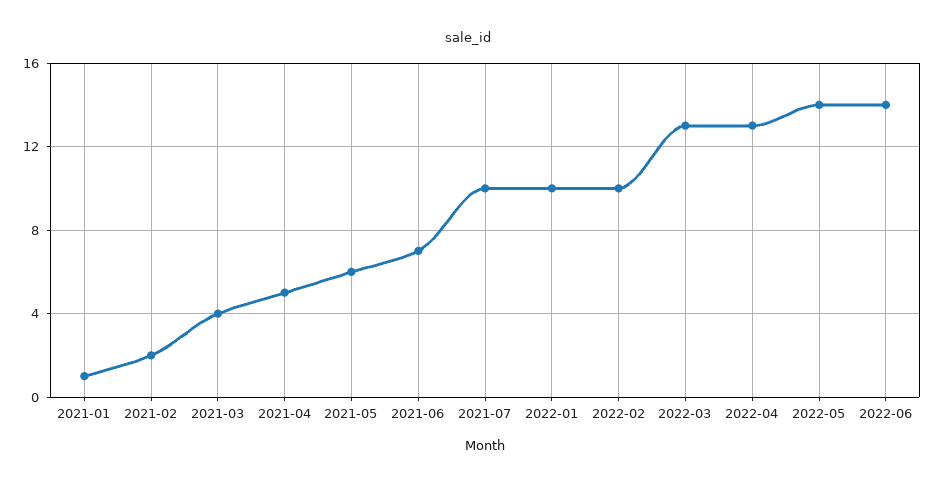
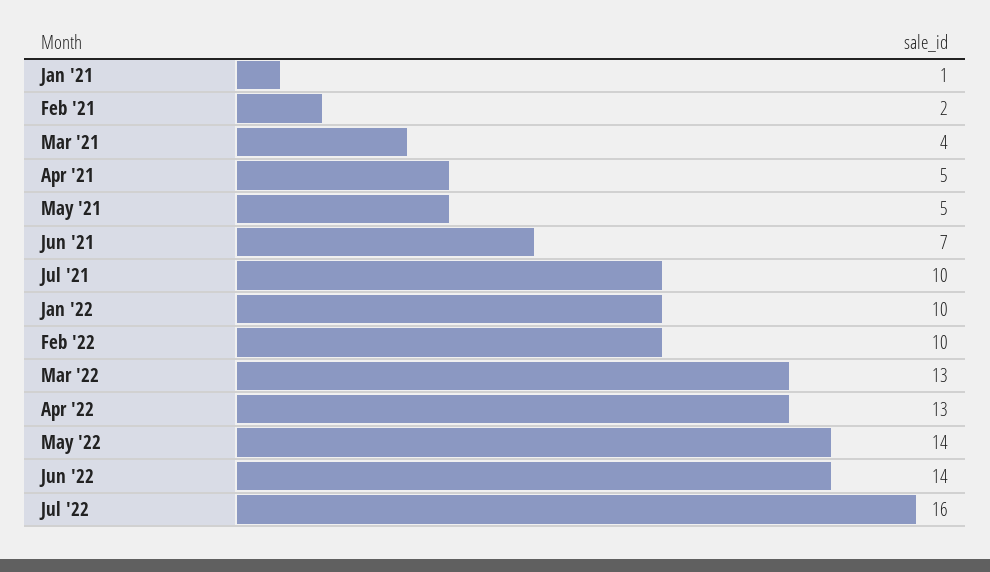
2021-05: 6 -> 5
Jul '22: none -> 16

